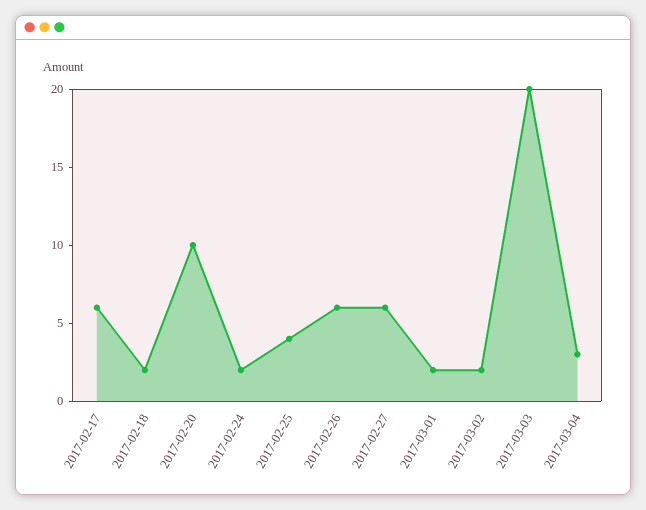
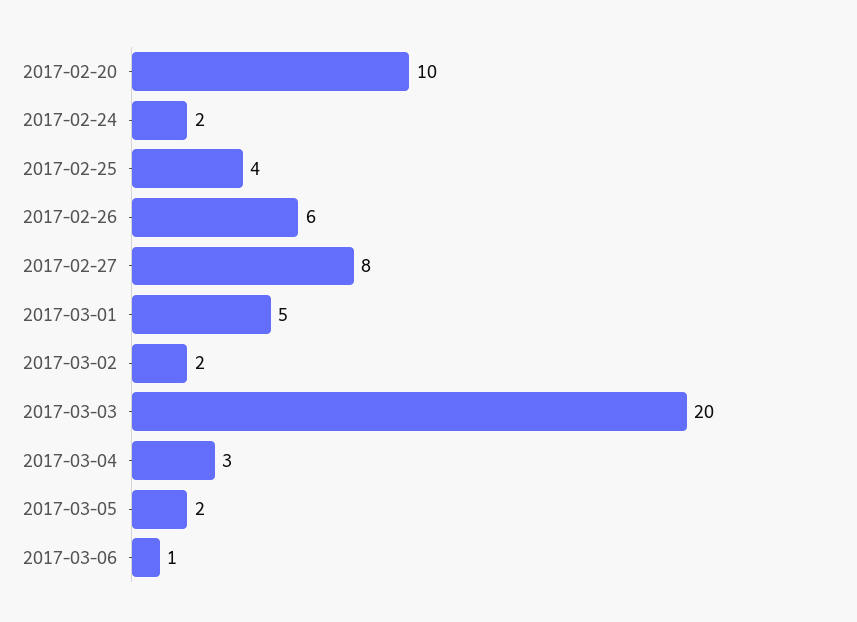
2017-02-17: 6 -> none
2017-02-18: 2 -> none
2017-02-27: 6 -> 8
2017-03-01: 2 -> 5
2017-03-05: none -> 2
2017-03-06: none -> 1

